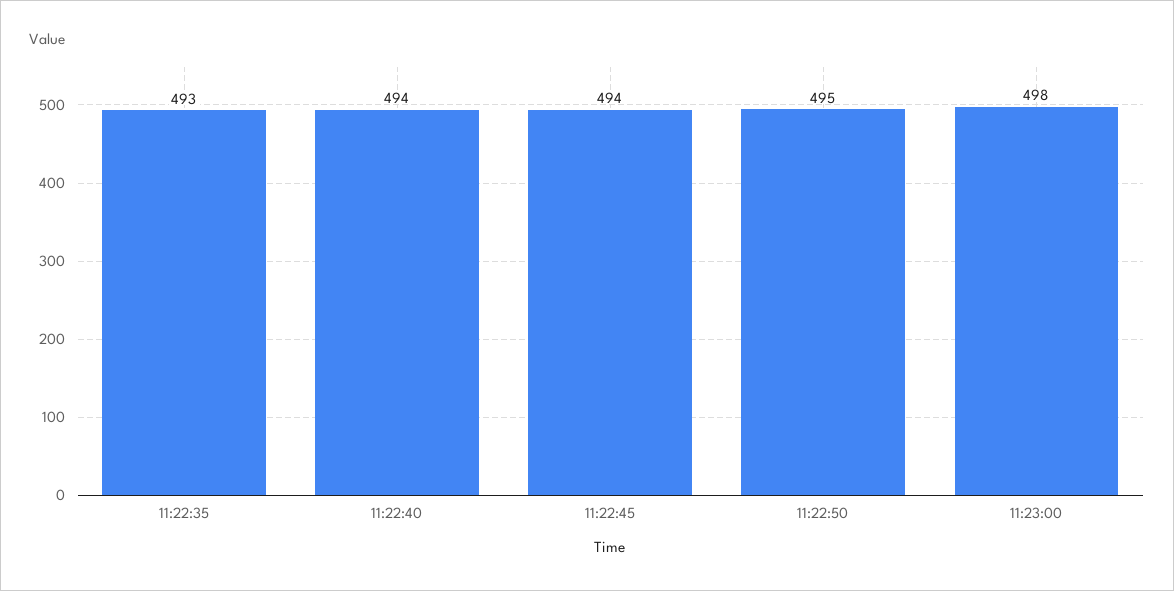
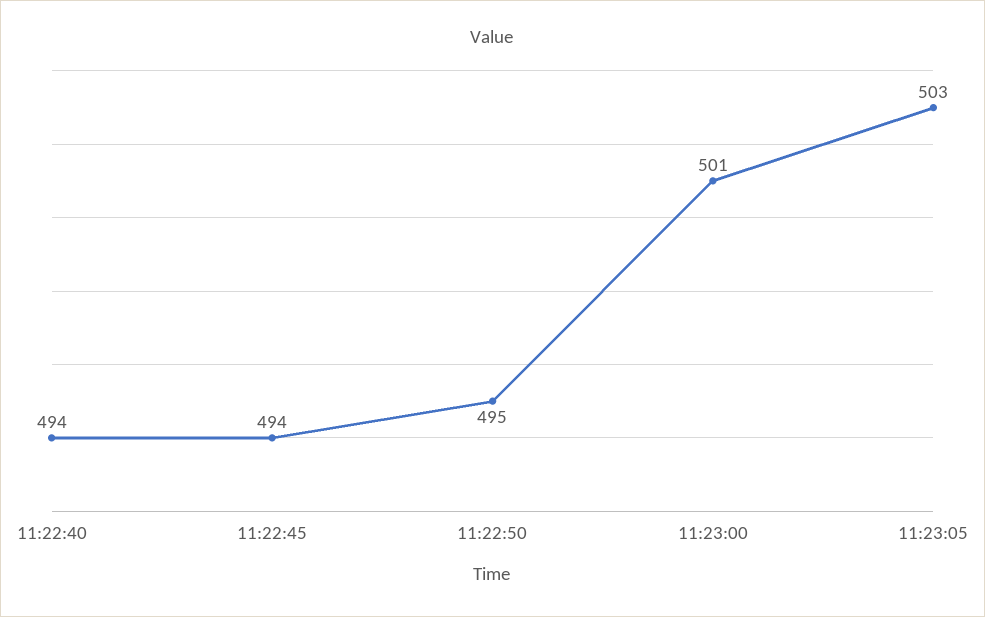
11:22:35: 493 -> none
11:23:00: 498 -> 501
11:23:05: none -> 503

